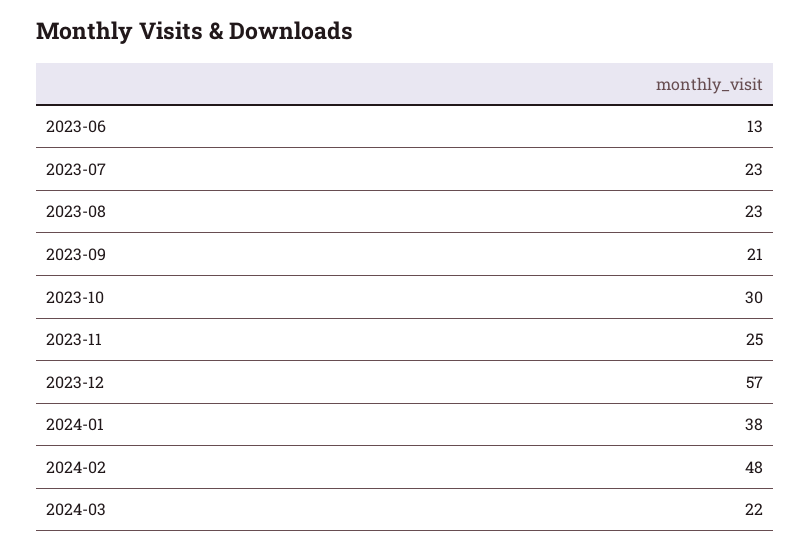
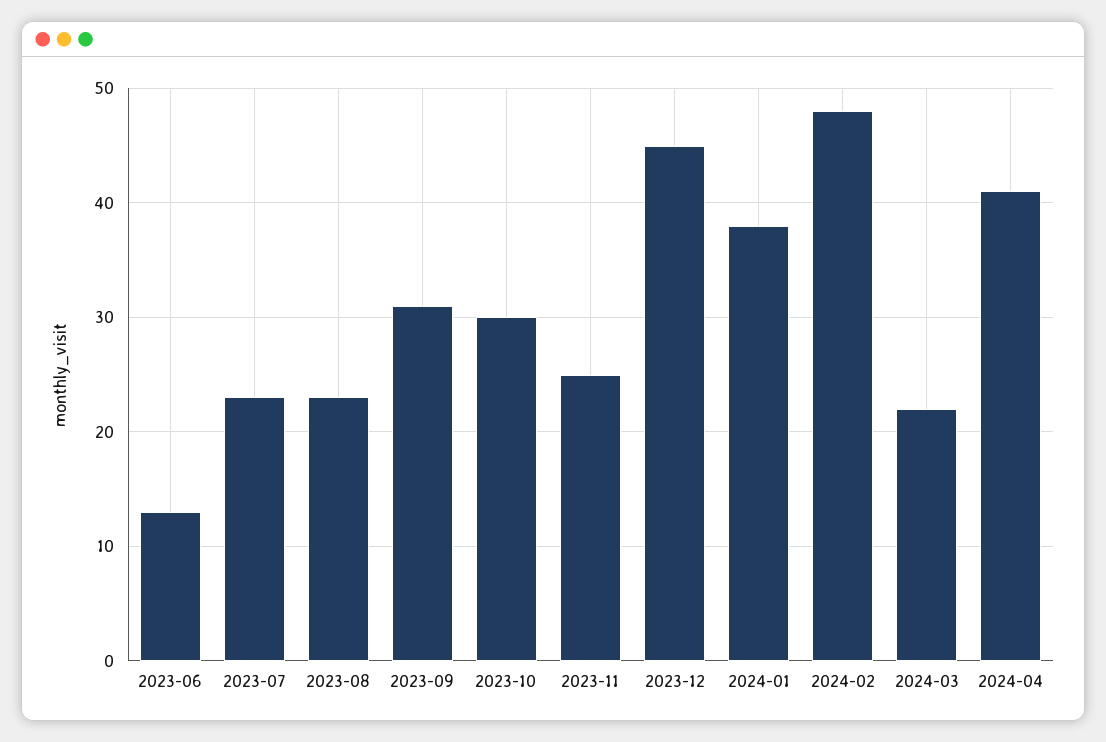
2023-09: 21 -> 31
2023-12: 57 -> 45
2024-04: none -> 41

